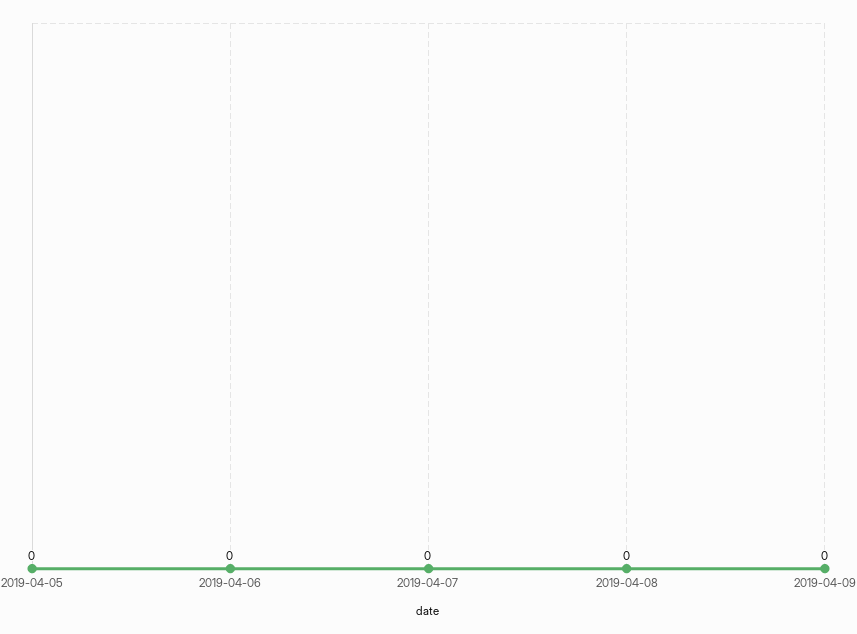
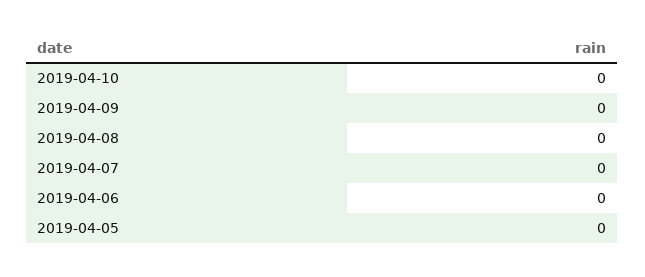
2019-04-10: none -> 0

